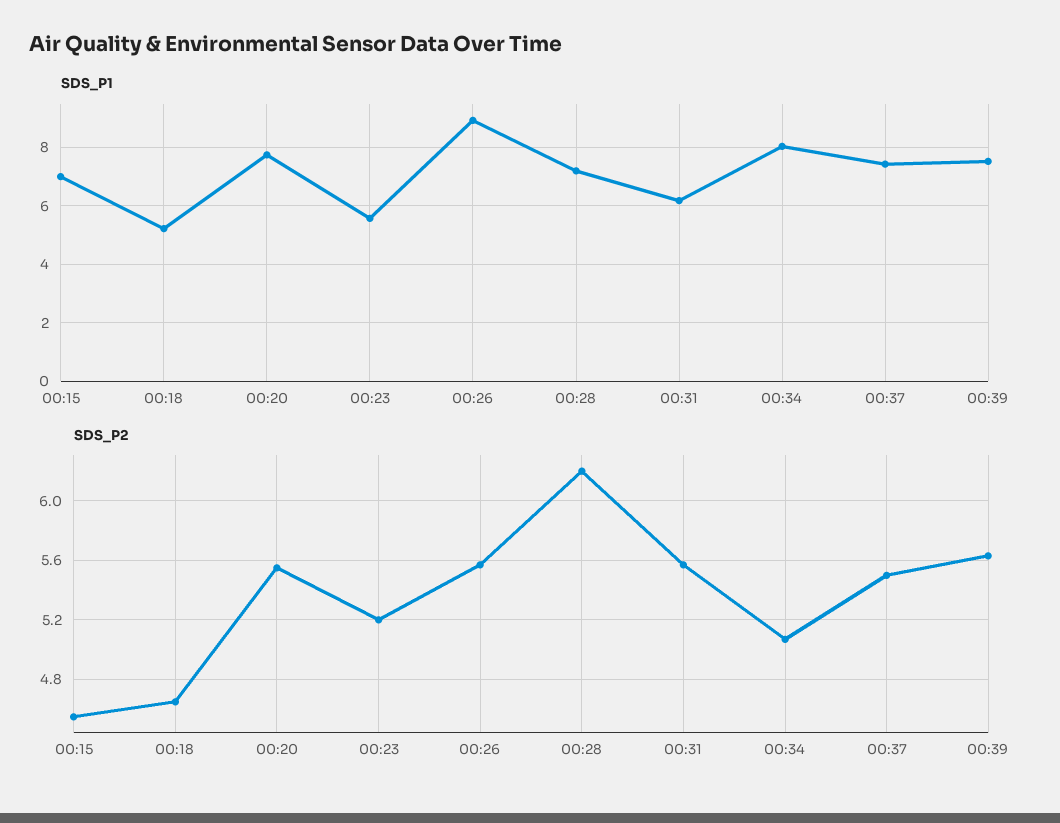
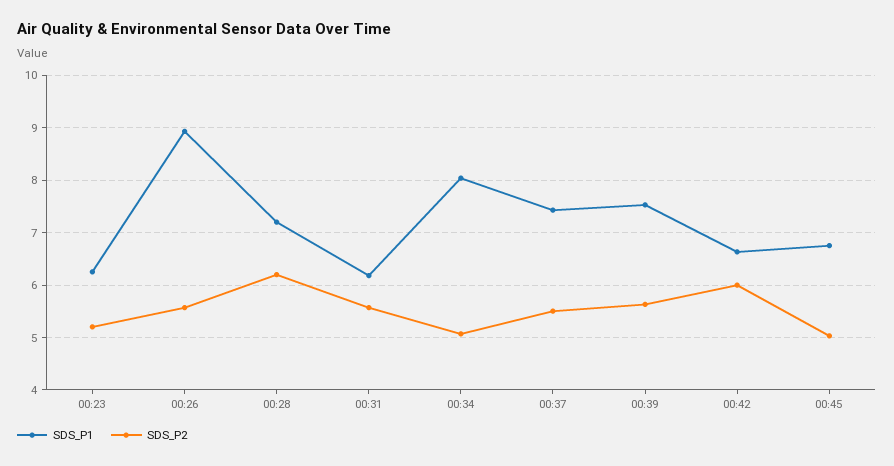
SDS_P1, 00:15: 7 -> none
SDS_P1, 00:18: 5.25 -> none
SDS_P1, 00:20: 7.75 -> none
SDS_P1, 00:23: 5.5 -> 6.2
SDS_P2, 00:15: 4.55 -> none
SDS_P2, 00:18: 4.65 -> none
SDS_P2, 00:20: 5.55 -> none
SDS_P1, 00:42: none -> 6.6
SDS_P2, 00:42: none -> 6
SDS_P1, 00:45: none -> 6.8
SDS_P2, 00:45: none -> 5

